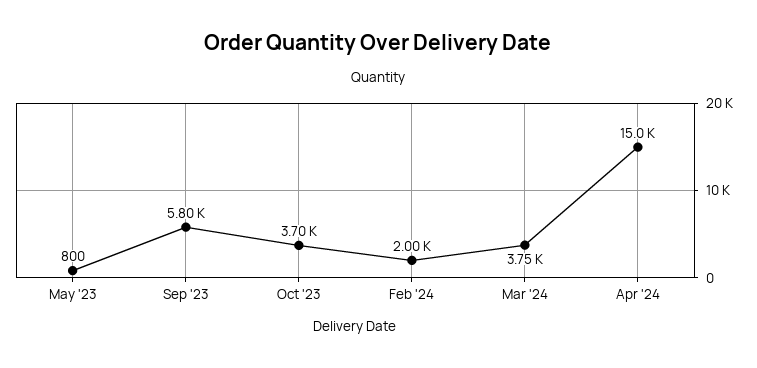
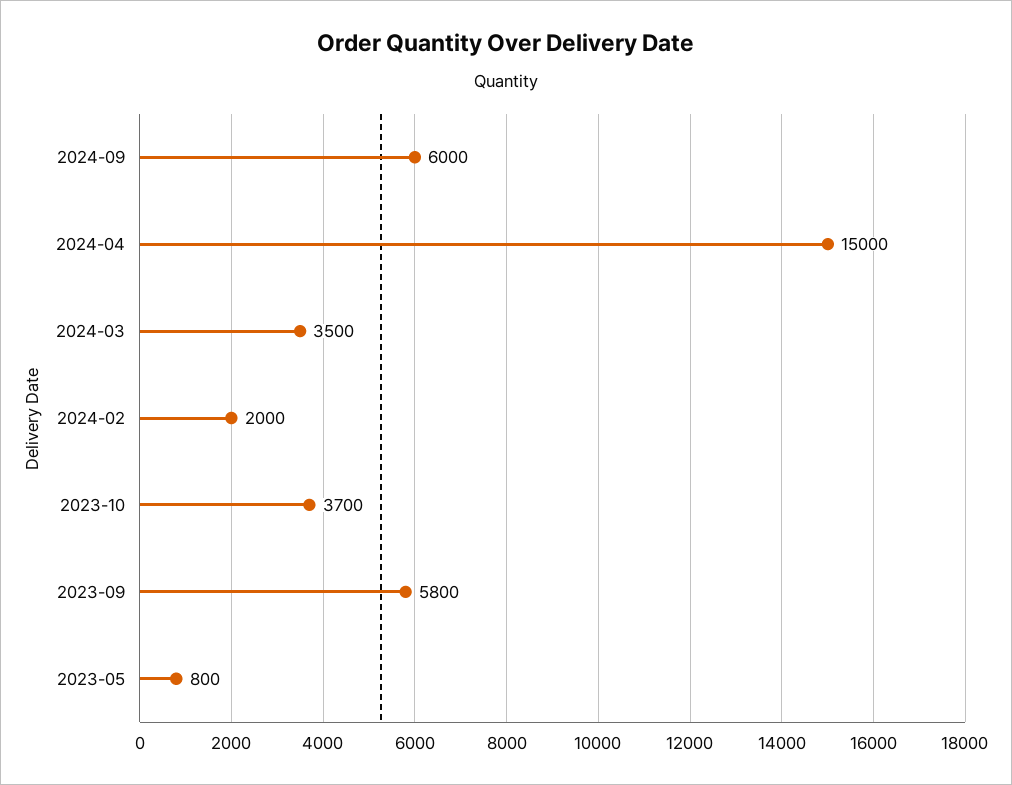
Mar '24: 3750 -> 3500
2024-09: none -> 6000

